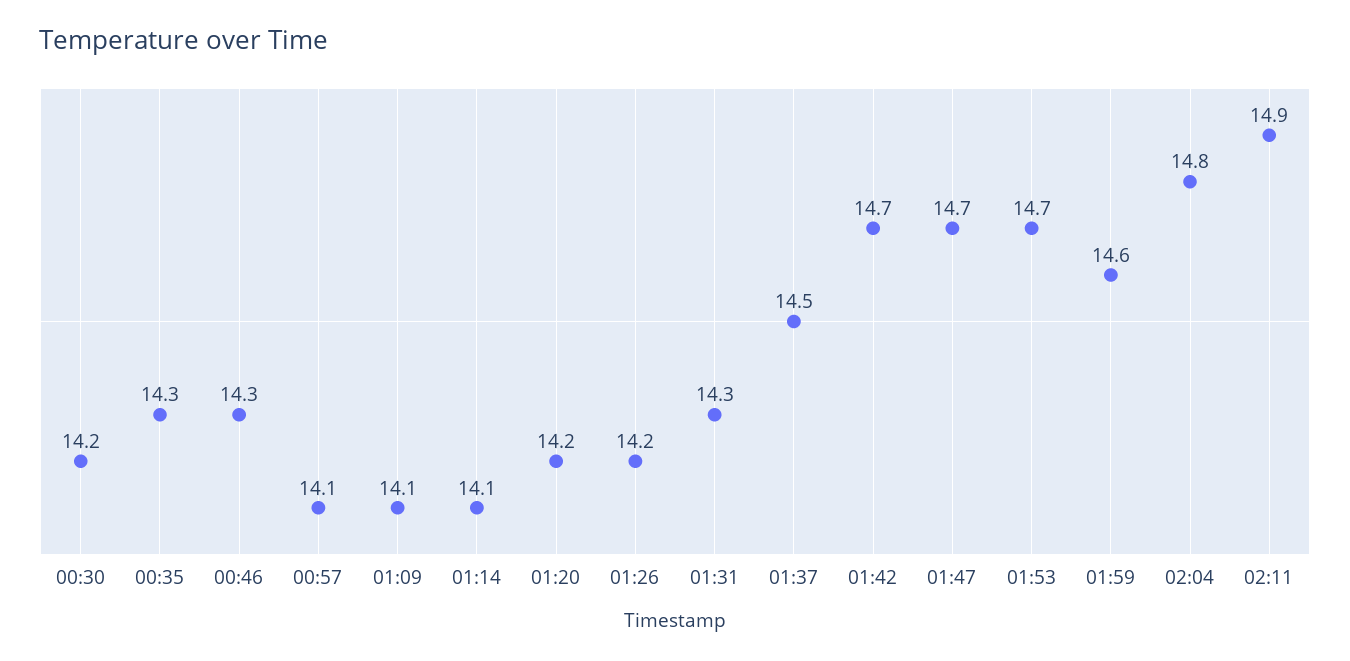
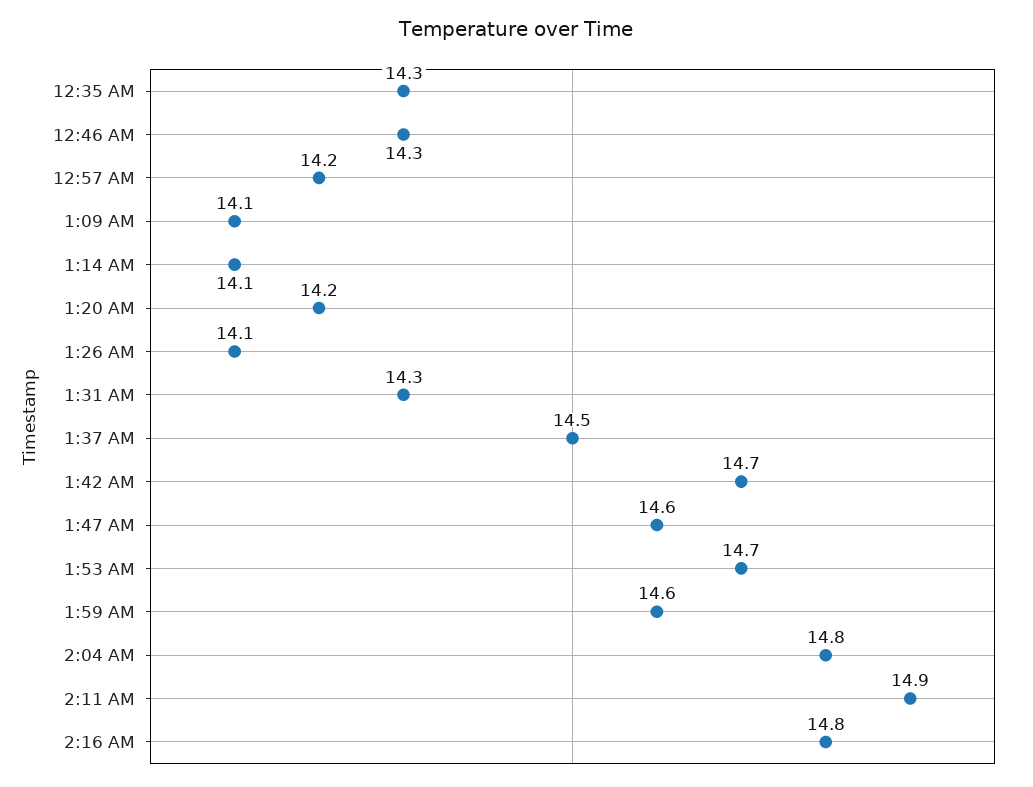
00:30: 14.2 -> none
00:57: 14.1 -> 14.2
01:26: 14.2 -> 14.1
01:47: 14.7 -> 14.6
2:16 AM: none -> 14.8

